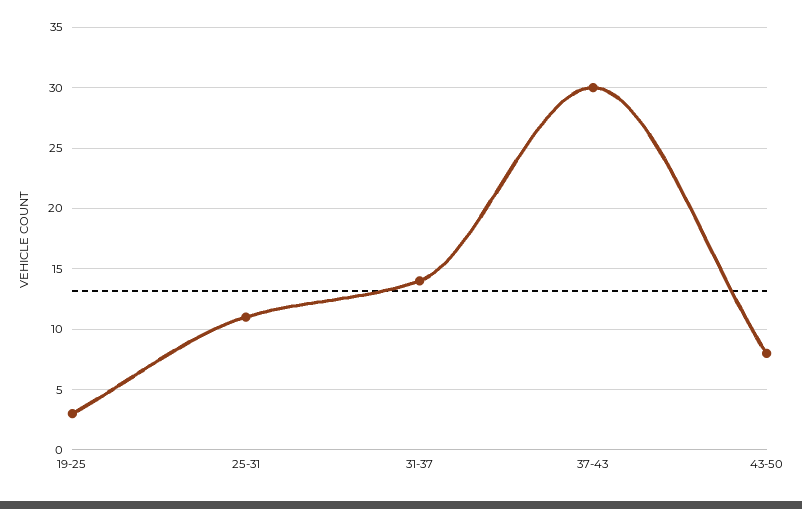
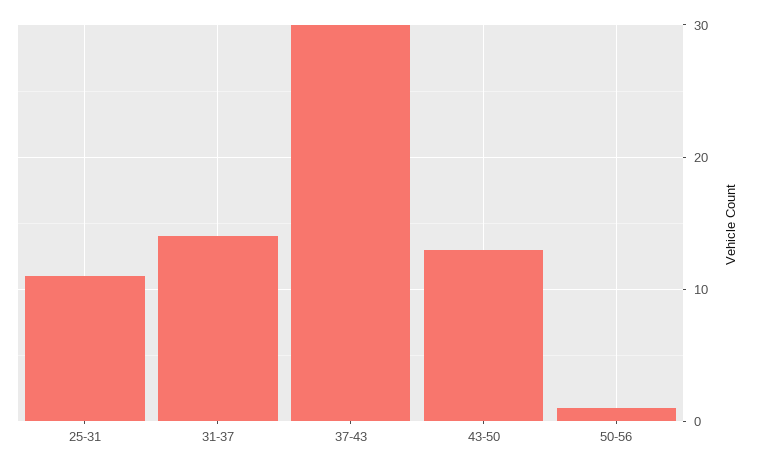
19-25: 3 -> none
43-50: 8 -> 13
50-56: none -> 1

